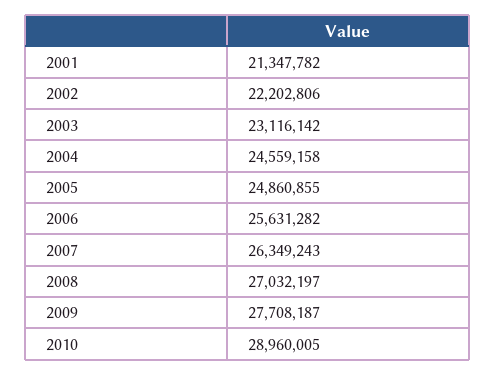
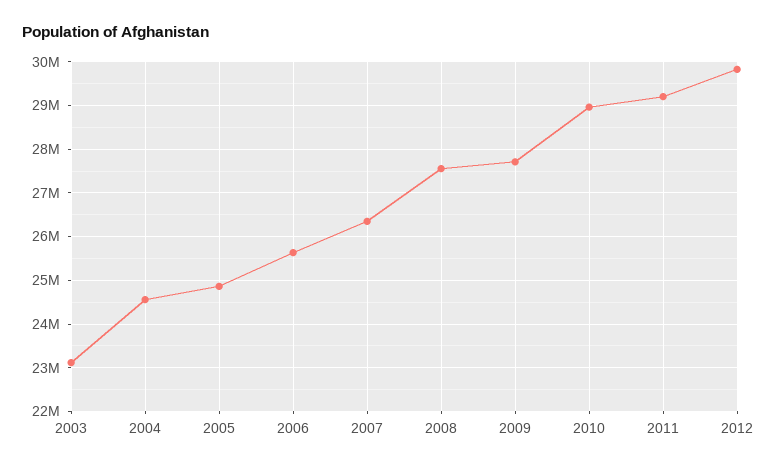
2001: 21347782 -> none
2002: 22202806 -> none
2008: 27032197 -> 27600000
2011: none -> 29200000
2012: none -> 29800000

